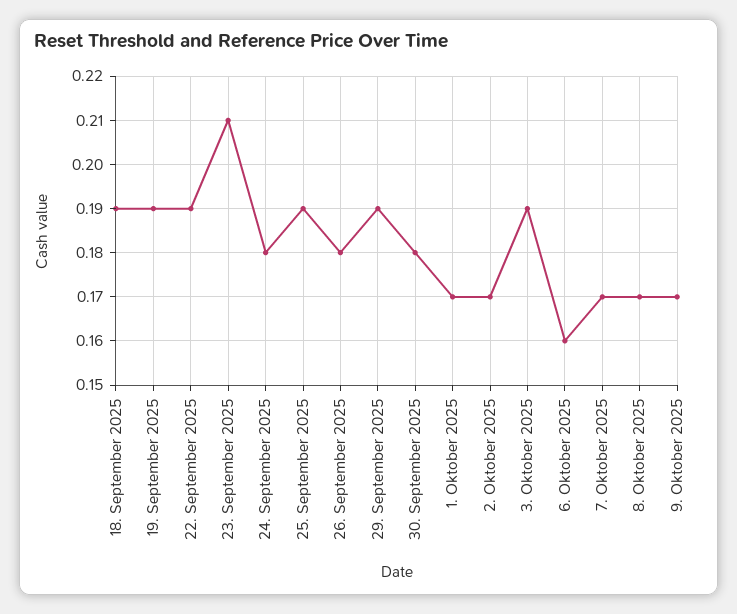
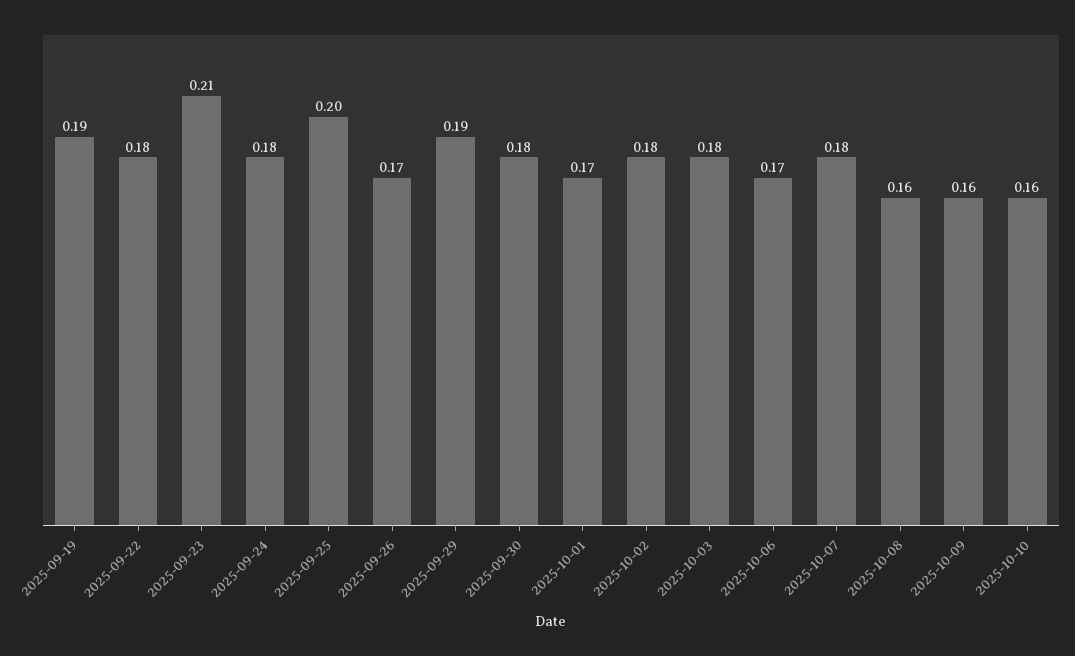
18. September 2025: 0.19 -> none
22. September 2025: 0.19 -> 0.18
25. September 2025: 0.19 -> 0.2
26. September 2025: 0.18 -> 0.17
2. Oktober 2025: 0.17 -> 0.18
3. Oktober 2025: 0.19 -> 0.18
6. Oktober 2025: 0.16 -> 0.17
7. Oktober 2025: 0.17 -> 0.18
8. Oktober 2025: 0.17 -> 0.16
9. Oktober 2025: 0.17 -> 0.16
2025-10-10: none -> 0.16

